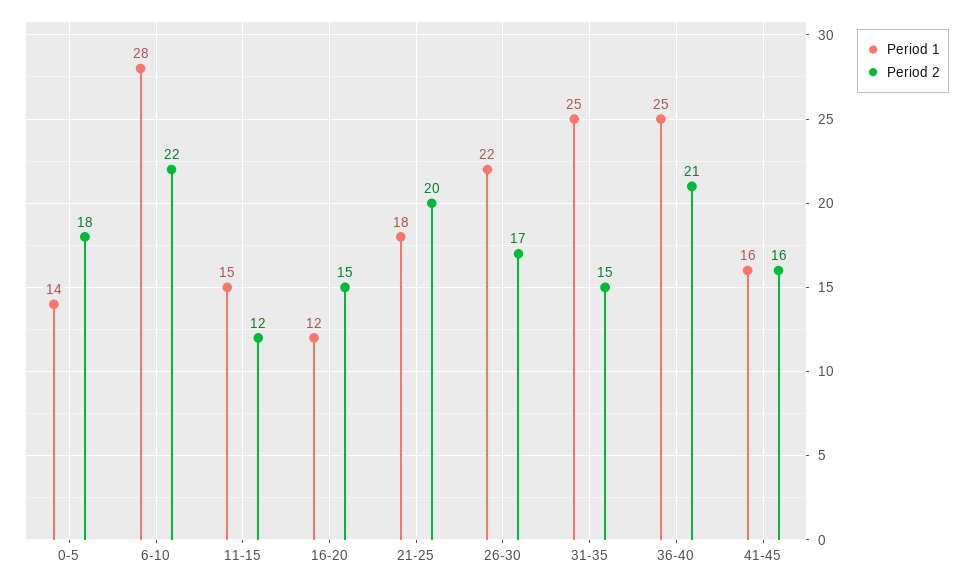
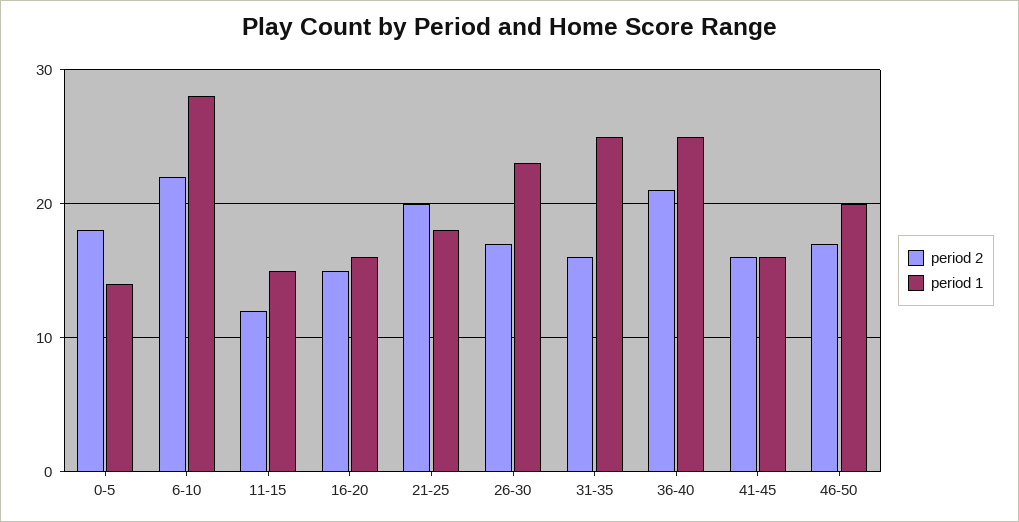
Period 1, 16-20: 12 -> 16
Period 1, 26-30: 22 -> 23
Period 2, 31-35: 15 -> 16
Period 2, 46-50: none -> 17
Period 1, 46-50: none -> 20

